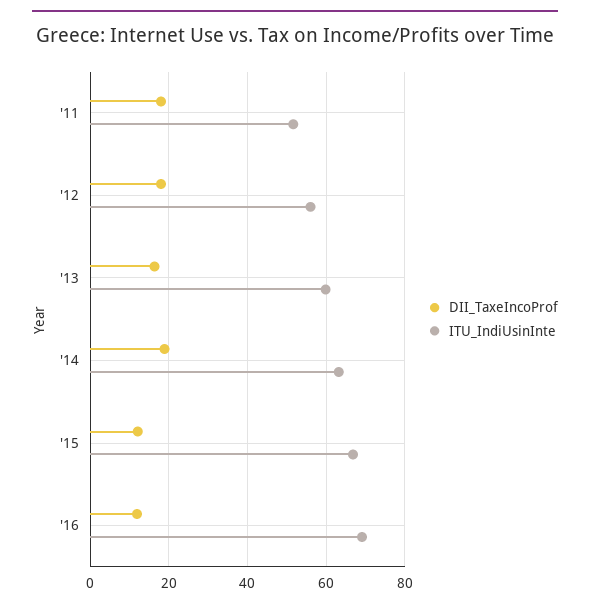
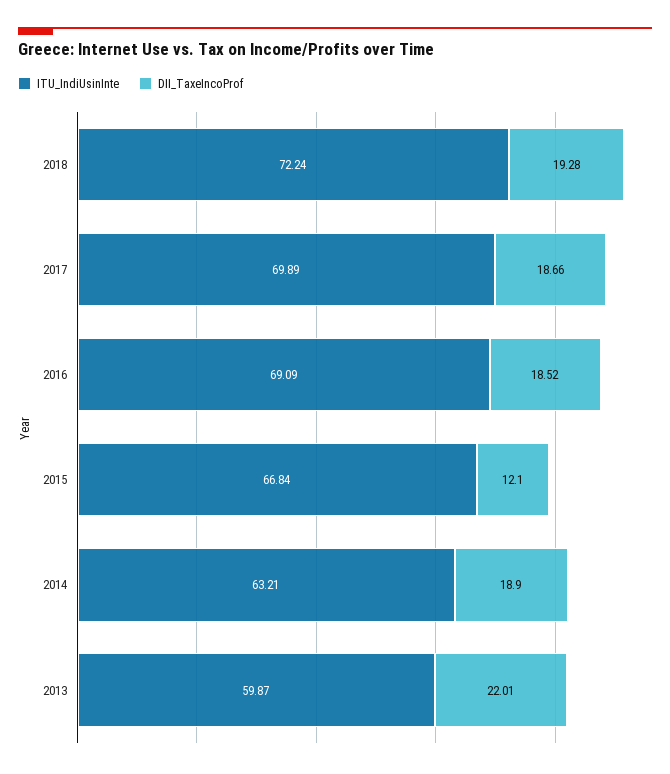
DII_TaxeIncoProf, '11: 18 -> none
ITU_IndiUsinInte, '11: 52 -> none
DII_TaxeIncoProf, '12: 18 -> none
ITU_IndiUsinInte, '12: 56 -> none
DII_TaxeIncoProf, '13: 16 -> 22.01
DII_TaxeIncoProf, '16: 12 -> 18.52
ITU_IndiUsinInte, 2018: none -> 72.24
DII_TaxeIncoProf, 2018: none -> 19.28
ITU_IndiUsinInte, 2017: none -> 69.89
DII_TaxeIncoProf, 2017: none -> 18.66

